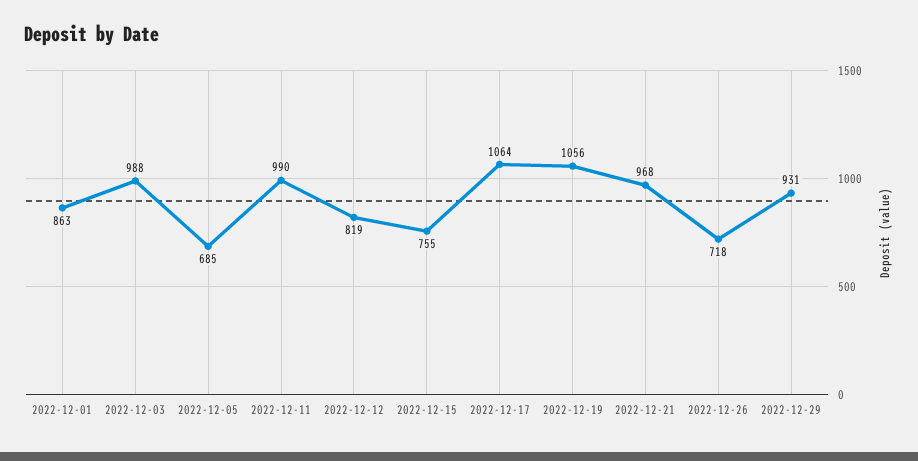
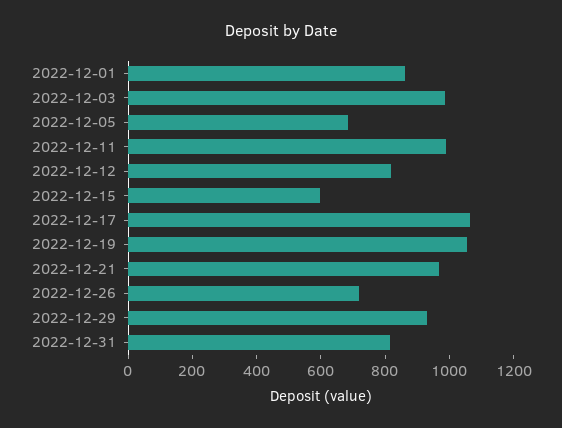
2022-12-15: 755 -> 600
2022-12-31: none -> 800

